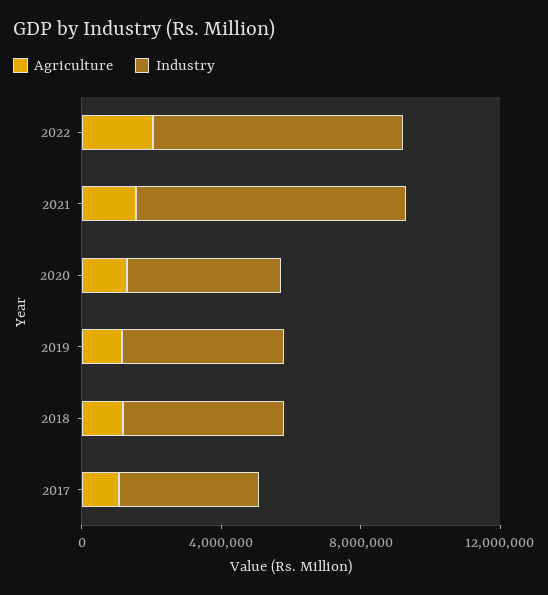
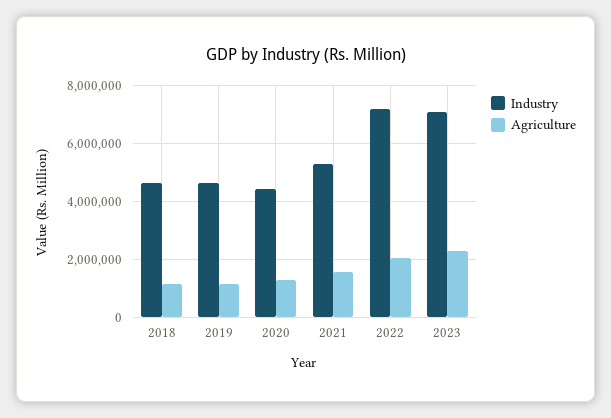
Industry, 2021: 8000000 -> 5250000
Agriculture, 2017: 1000000 -> none
Industry, 2017: 4000000 -> none
Industry, 2023: none -> 7000000
Agriculture, 2023: none -> 2250000

